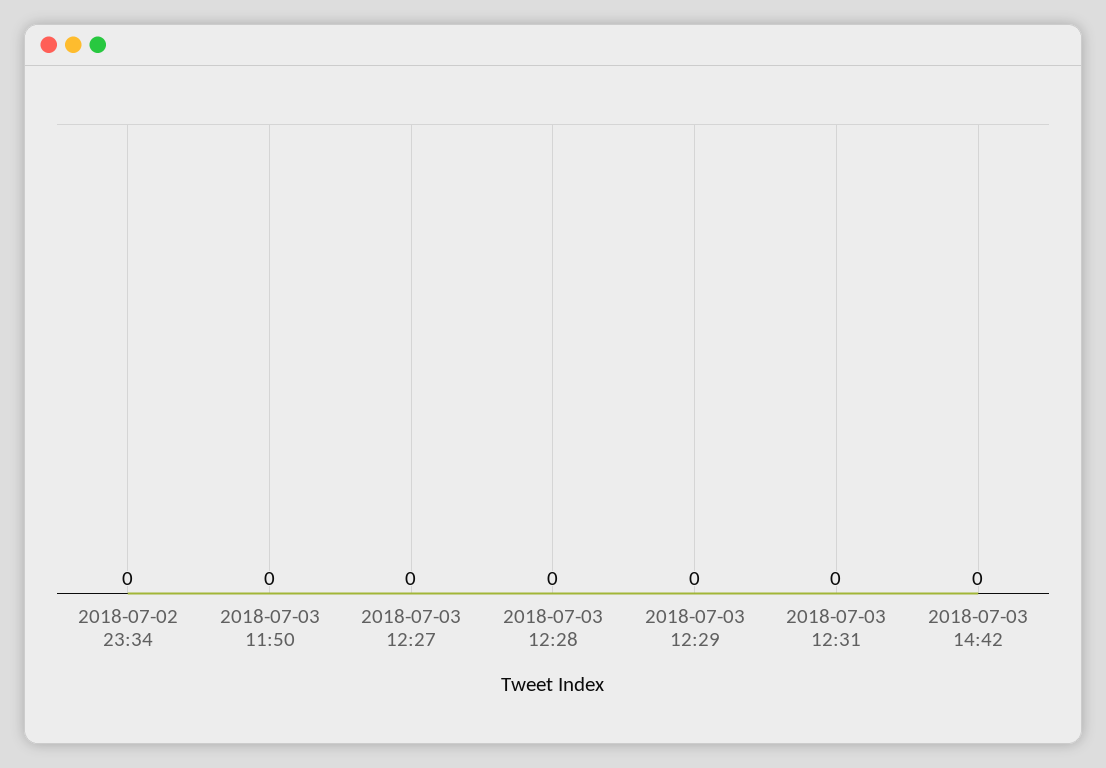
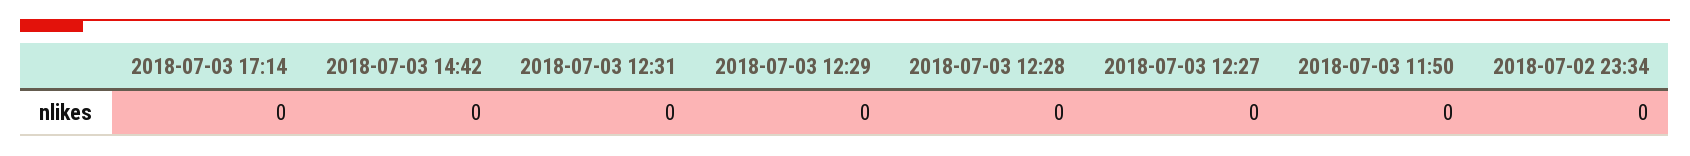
2018-07-03 17:14: none -> 0

